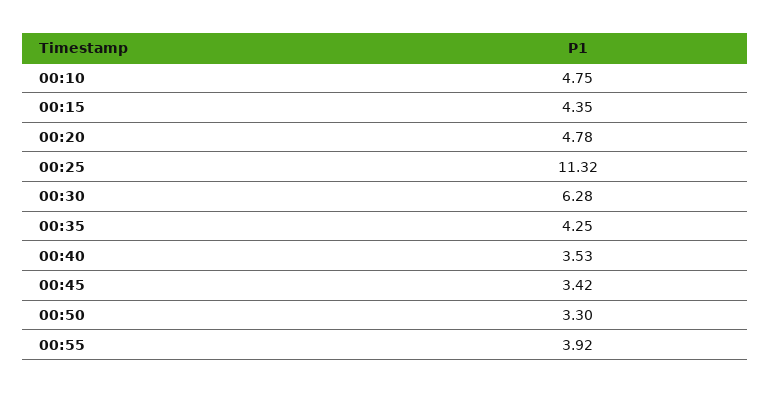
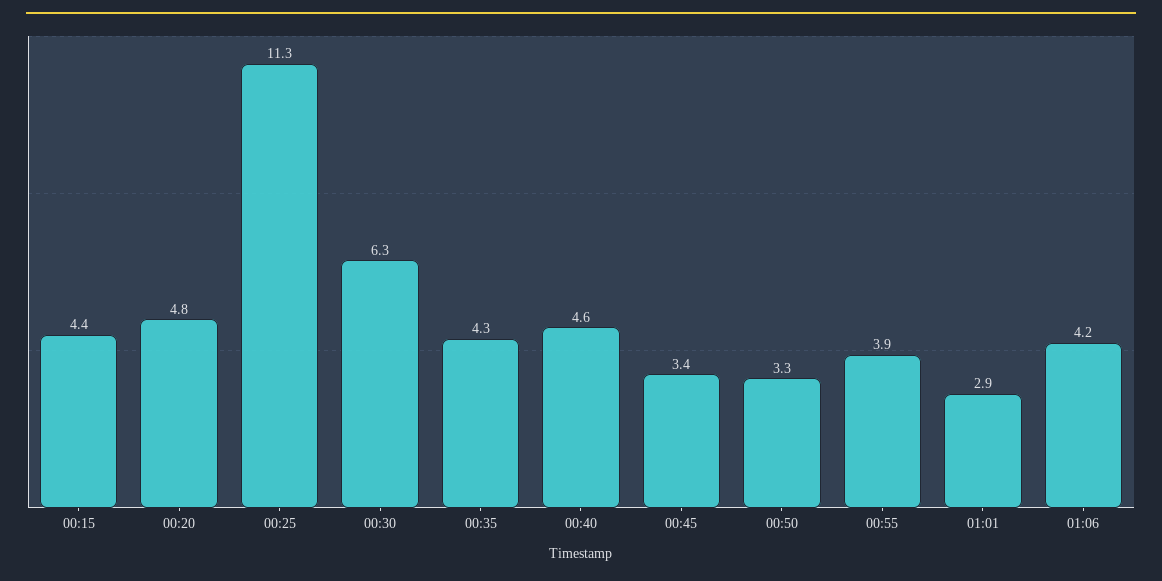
00:10: 4.75 -> none
00:40: 3.53 -> 4.6
01:01: none -> 2.9
01:06: none -> 4.2

